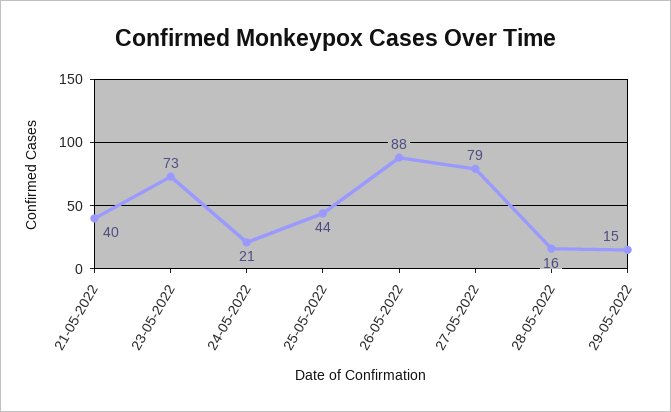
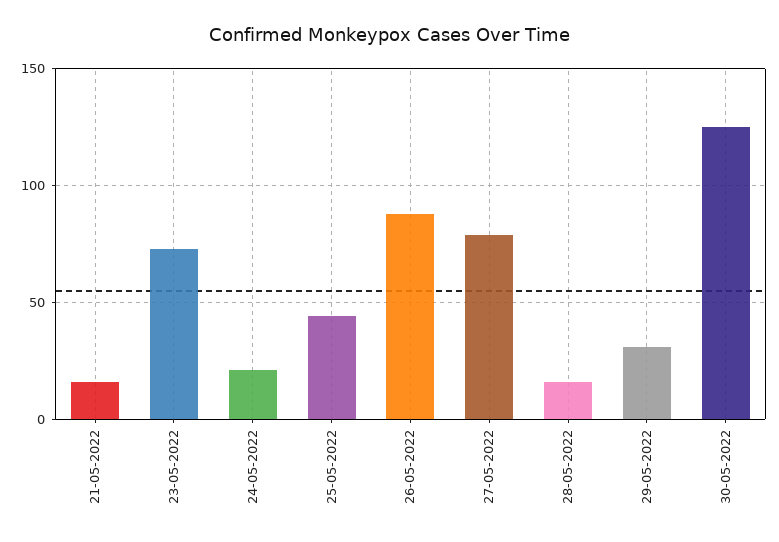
21-05-2022: 40 -> 15
29-05-2022: 15 -> 30
30-05-2022: none -> 125

